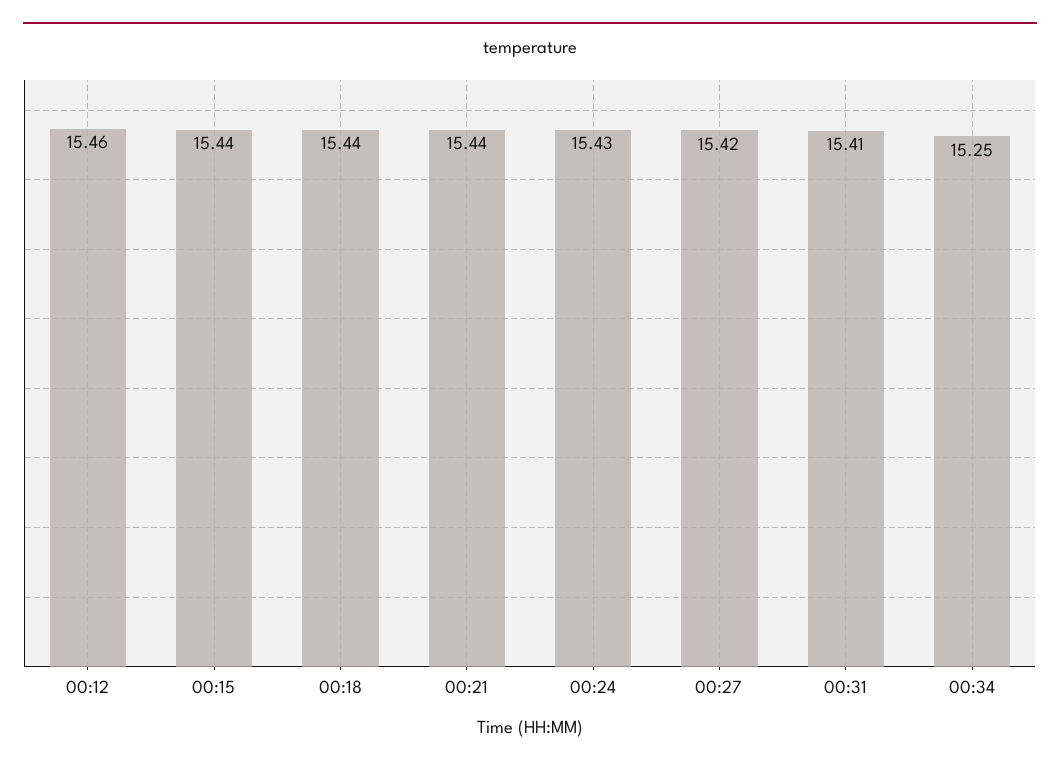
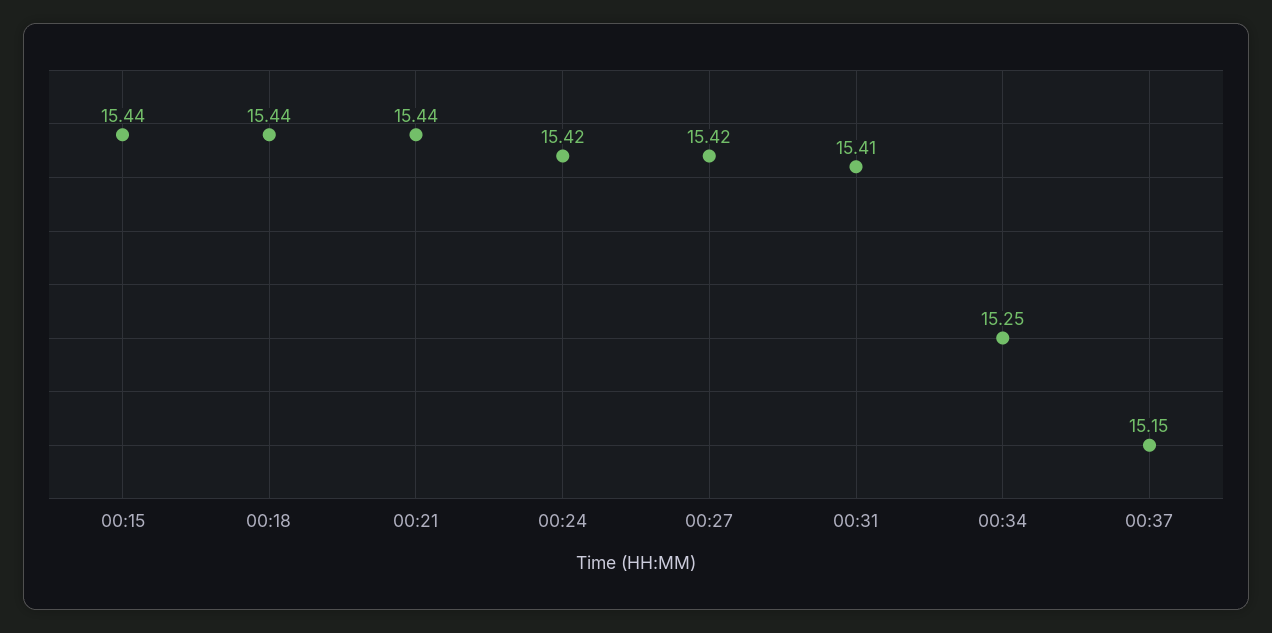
00:12: 15.46 -> none
00:24: 15.43 -> 15.42
00:37: none -> 15.15

